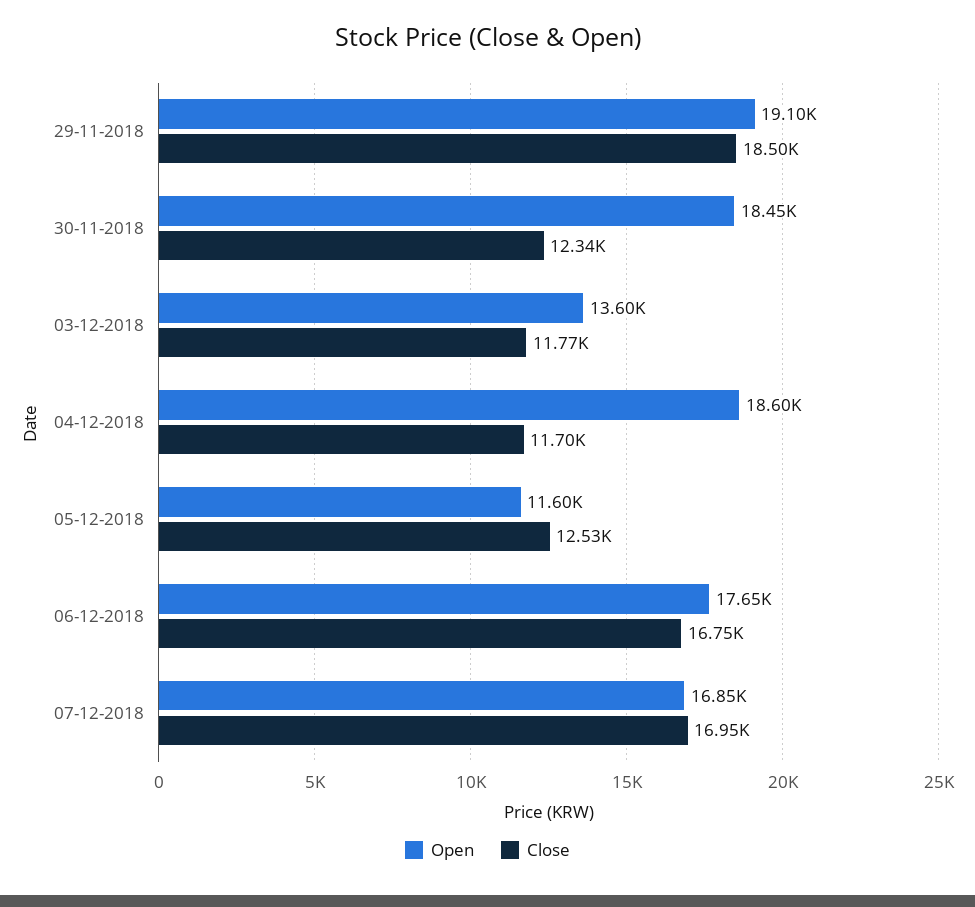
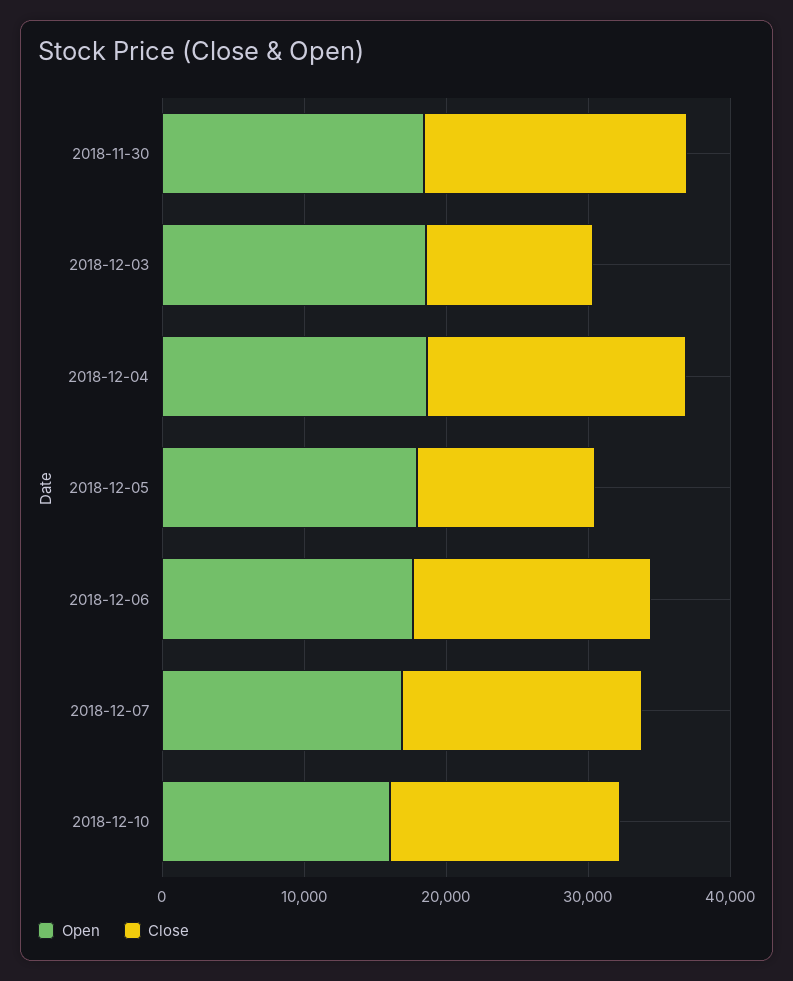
Open, 29-11-2018: 19100 -> none
Close, 29-11-2018: 18500 -> none
Close, 30-11-2018: 12340 -> 18000
Open, 03-12-2018: 13600 -> 18000
Close, 04-12-2018: 11700 -> 18000
Open, 05-12-2018: 11600 -> 18000
Open, 2018-12-10: none -> 16000
Close, 2018-12-10: none -> 16000

